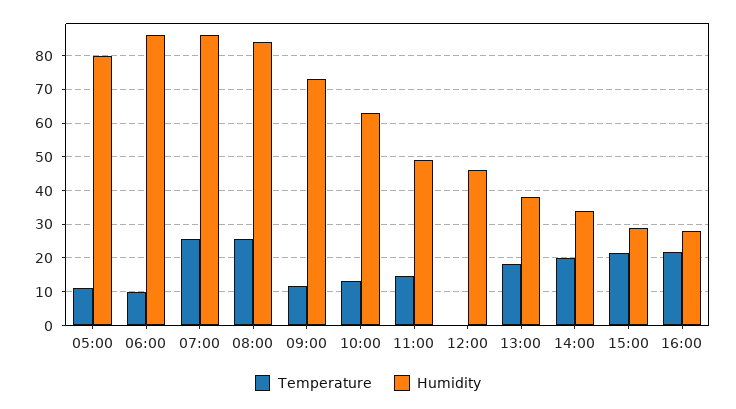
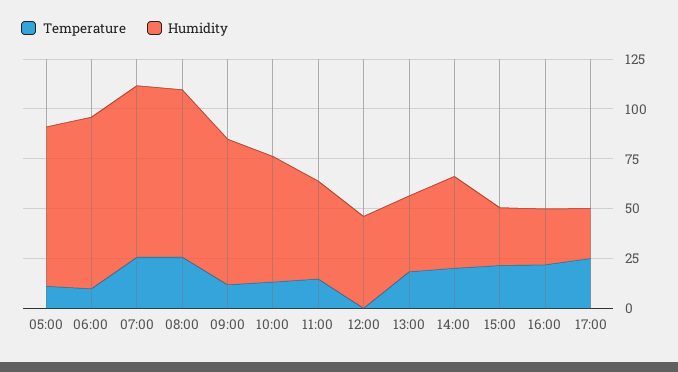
Humidity, 14:00: 34 -> 45
Temperature, 17:00: none -> 25
Humidity, 17:00: none -> 25

